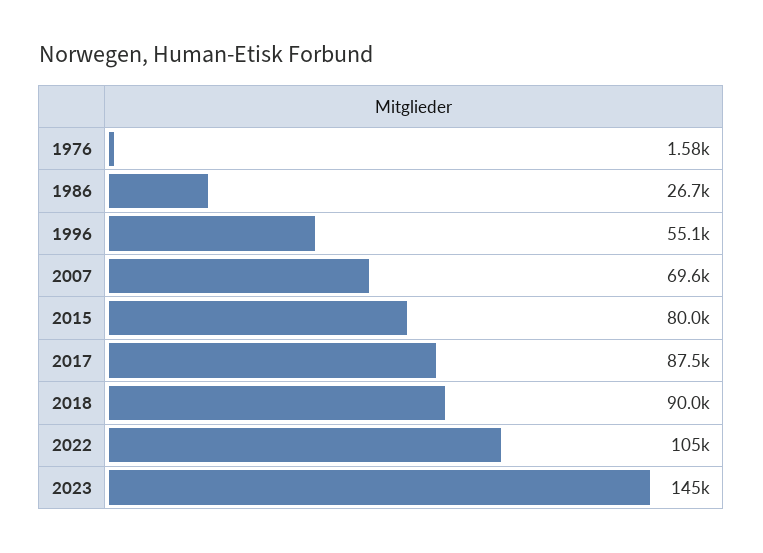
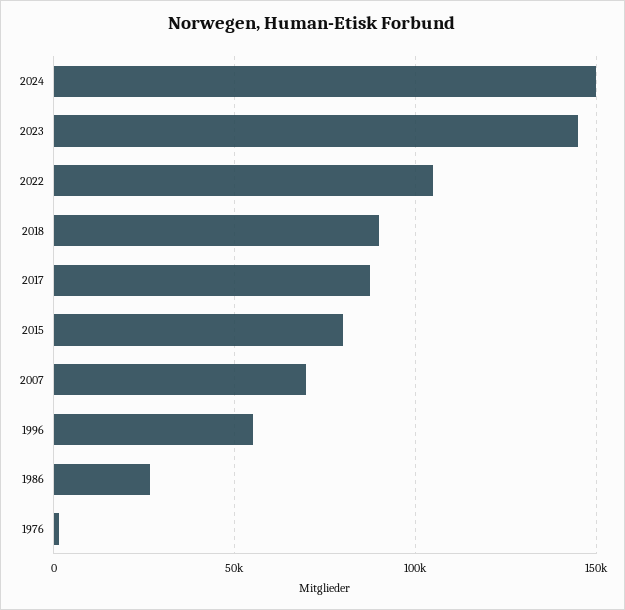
2024: none -> 150000

